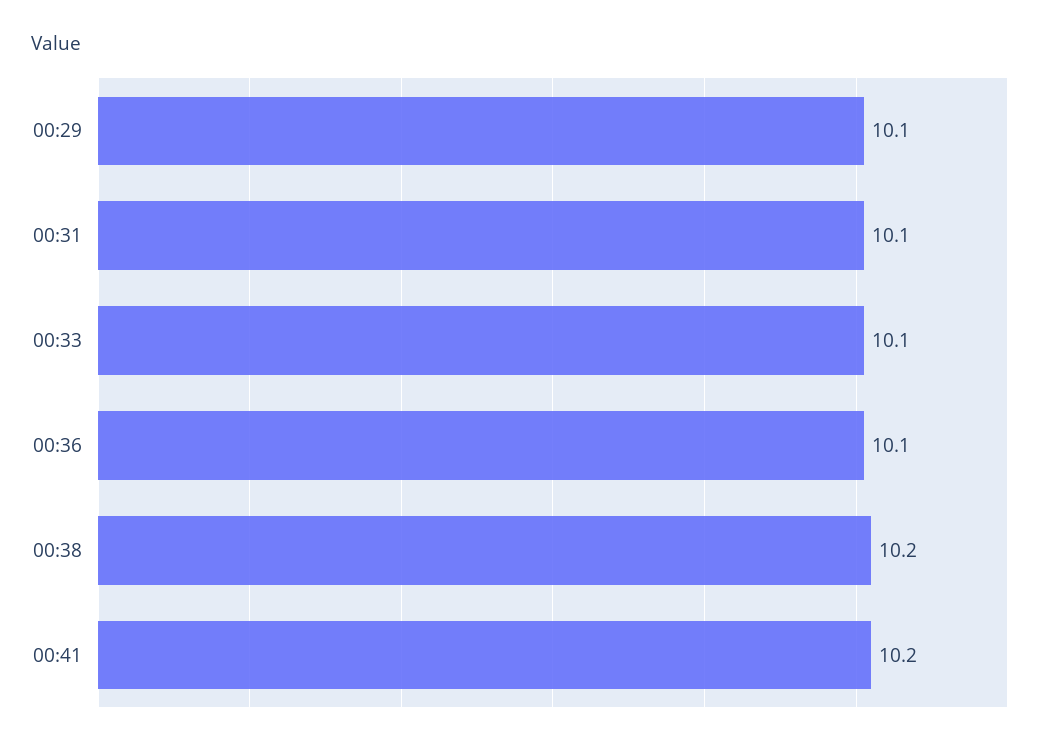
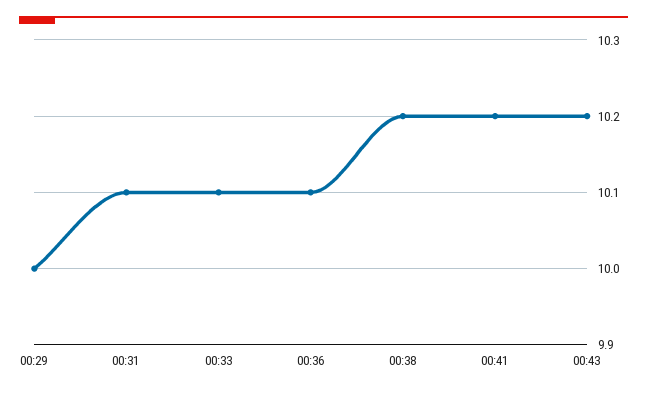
00:29: 10.1 -> 10
00:43: none -> 10.2

